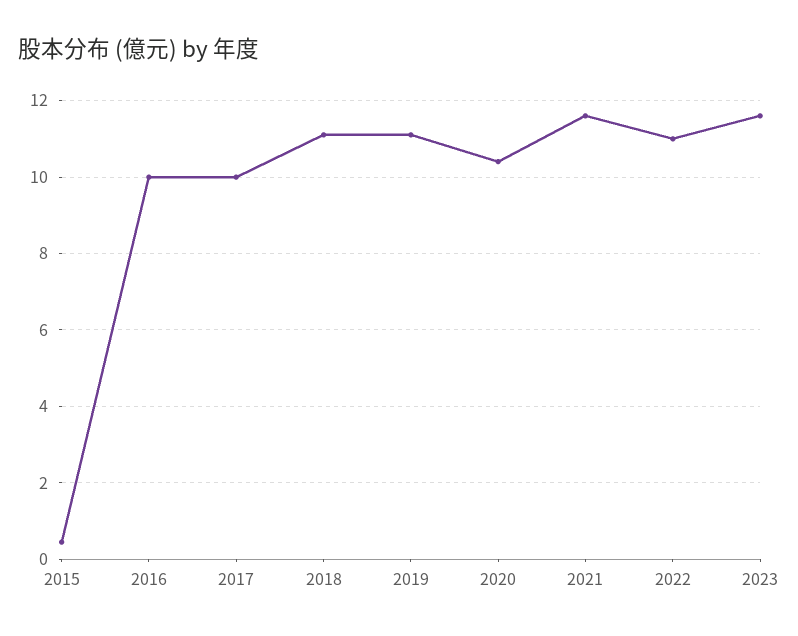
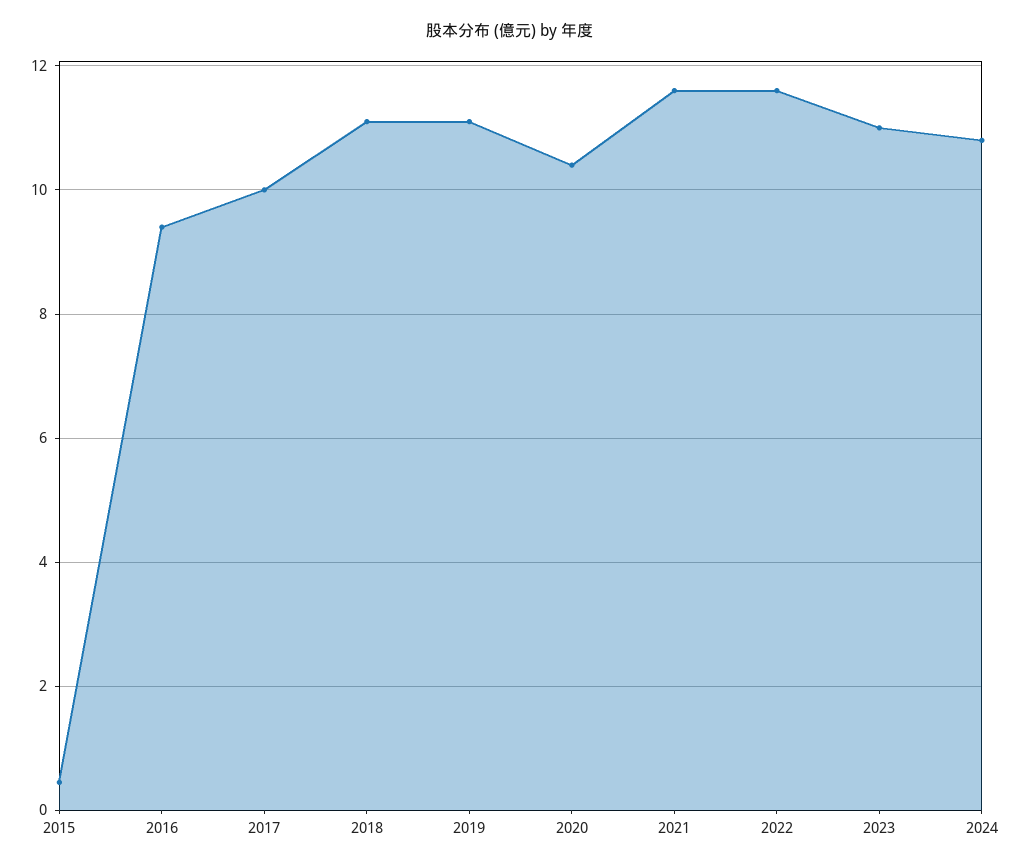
2016: 10 -> 9.4
2022: 11 -> 11.6
2023: 11.6 -> 11
2024: none -> 10.8

